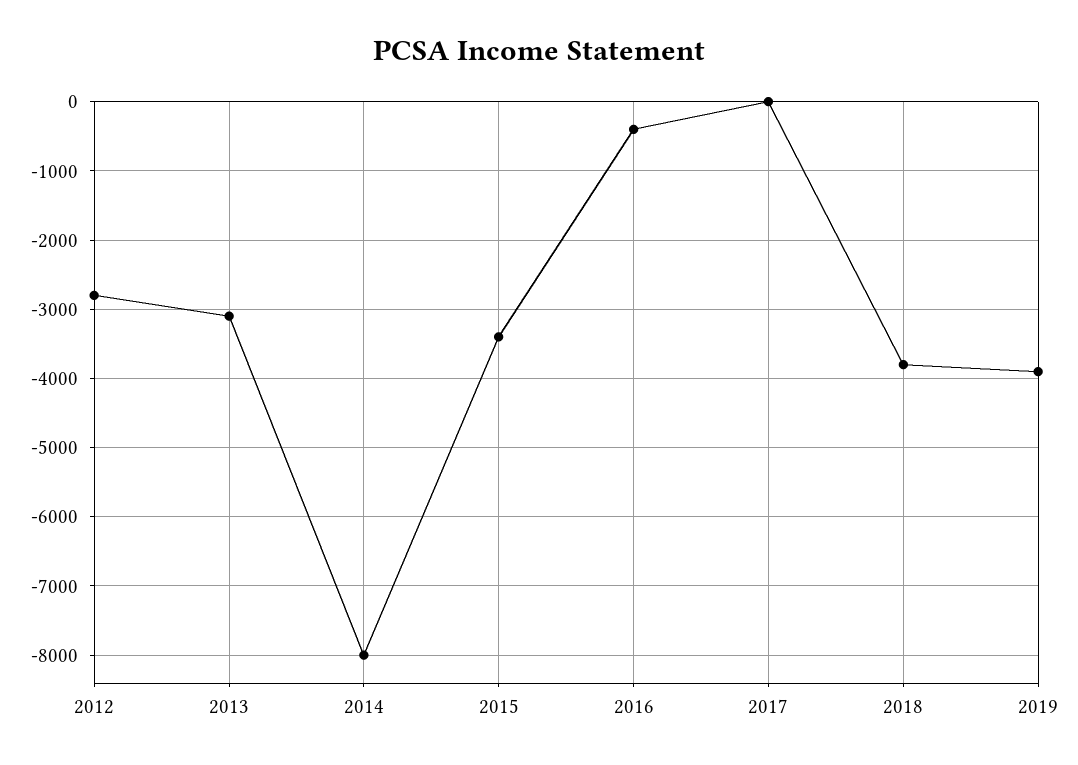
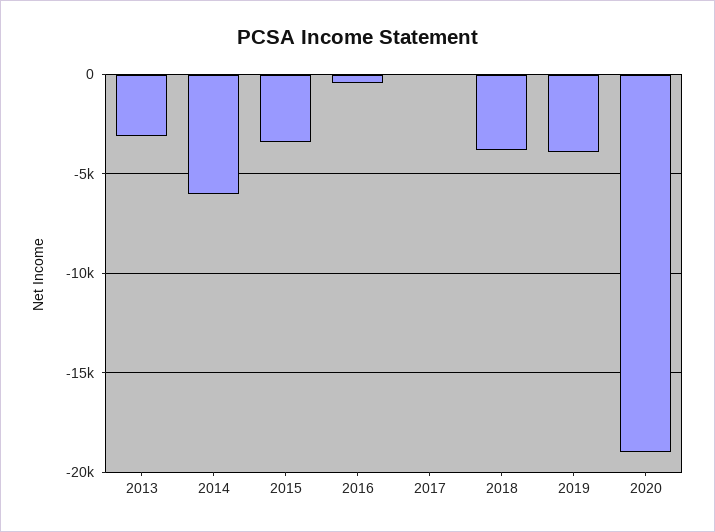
2012: -2800 -> none
2014: -8000 -> -6000
2020: none -> -19000

